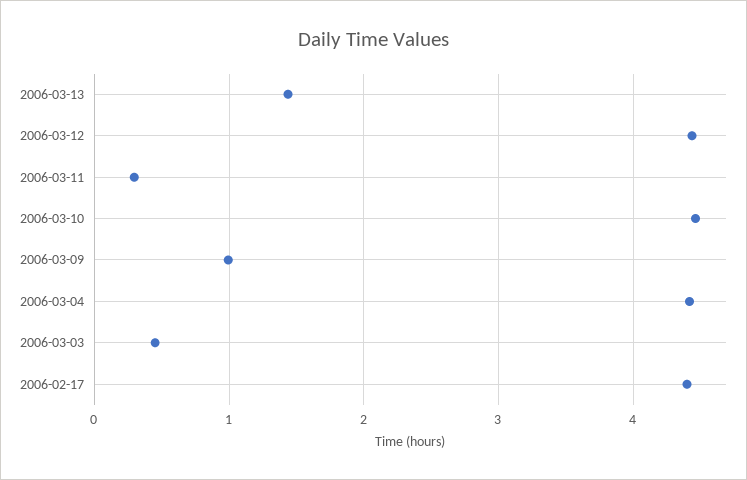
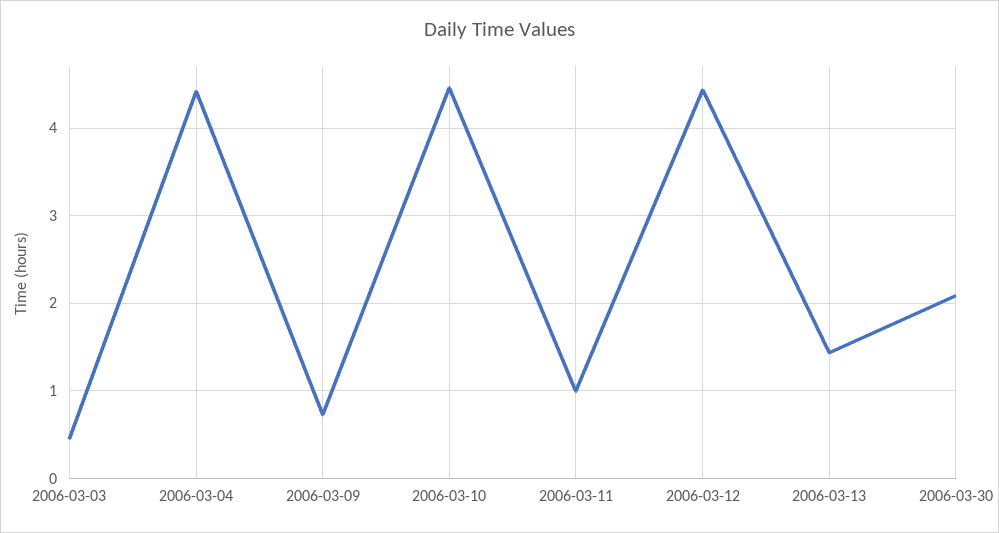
2006-03-11: 0.3 -> 1
2006-03-09: 1 -> 0.7
2006-02-17: 4.4 -> none
2006-03-30: none -> 2.1

